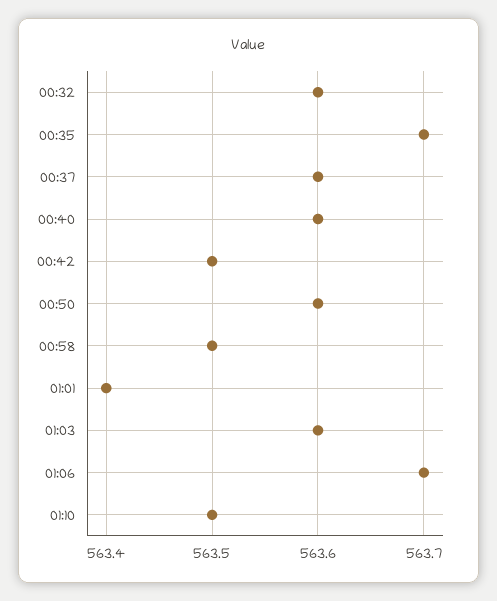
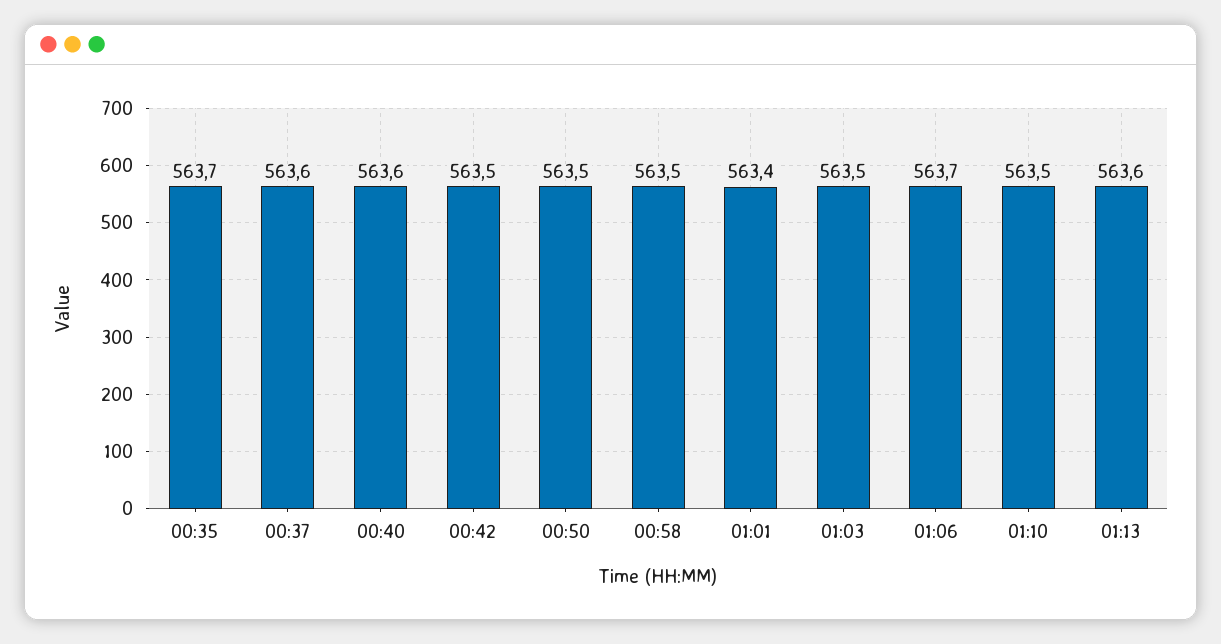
00:32: 563.6 -> none
00:50: 563.6 -> 563.5
01:03: 563.6 -> 563.5
01:13: none -> 563.6

